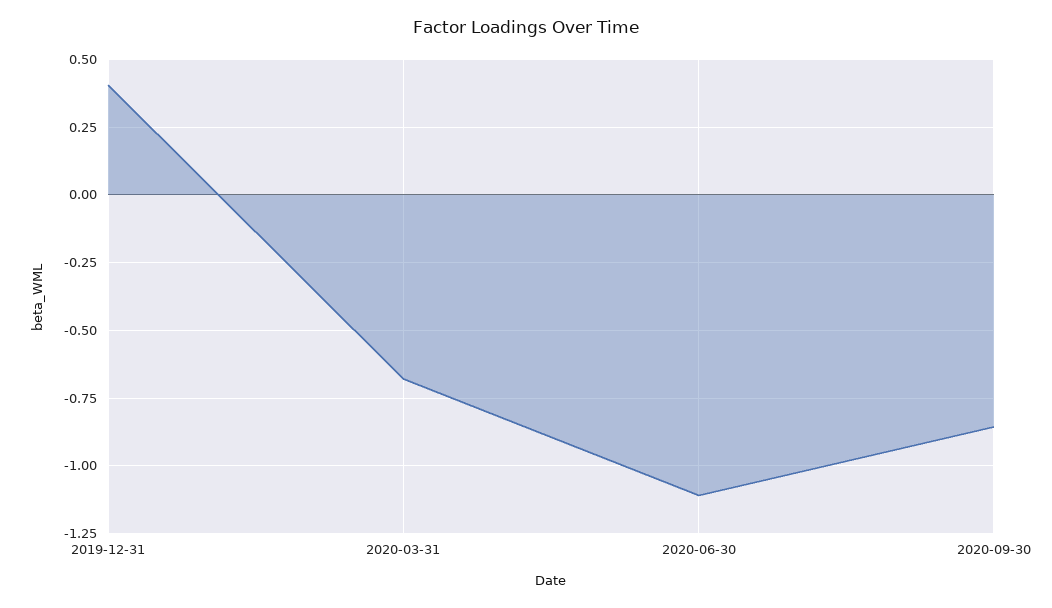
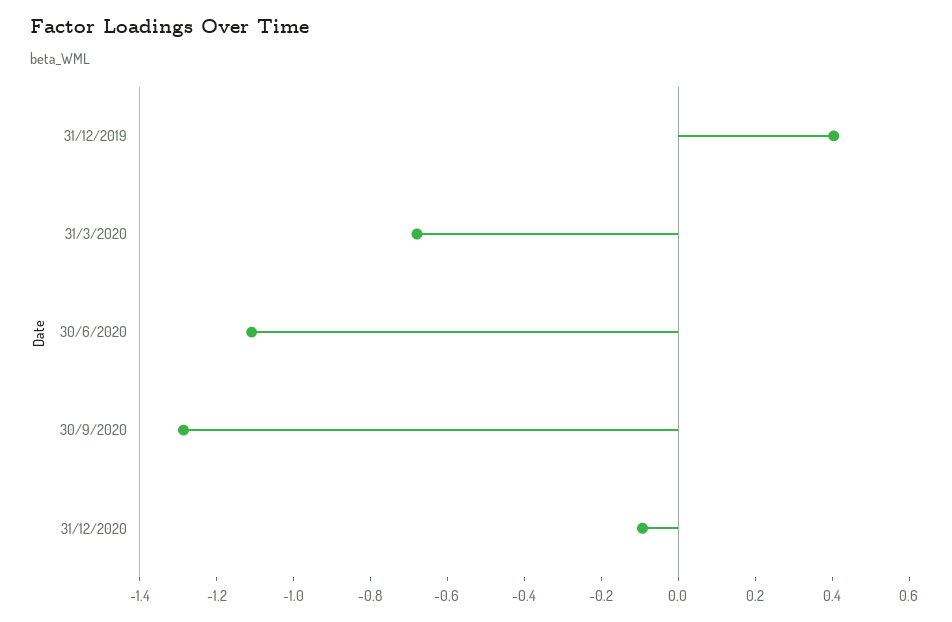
2020-09-30: -0.85 -> -1.3
31/12/2020: none -> -0.1

